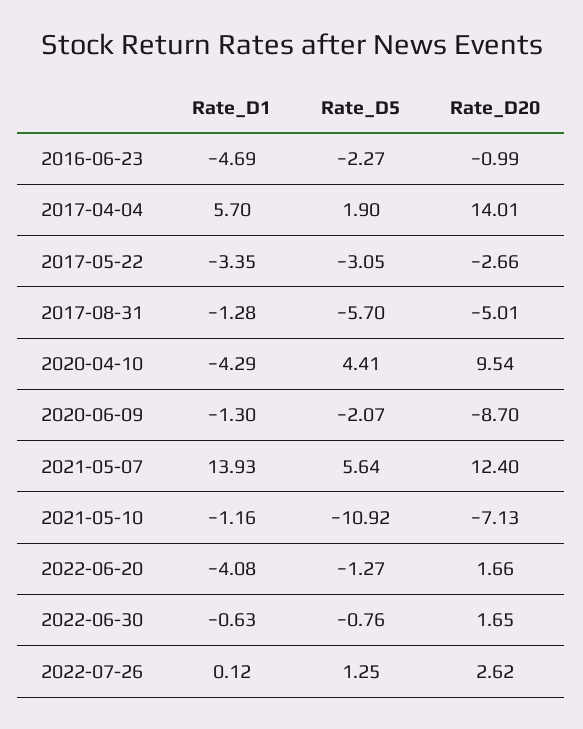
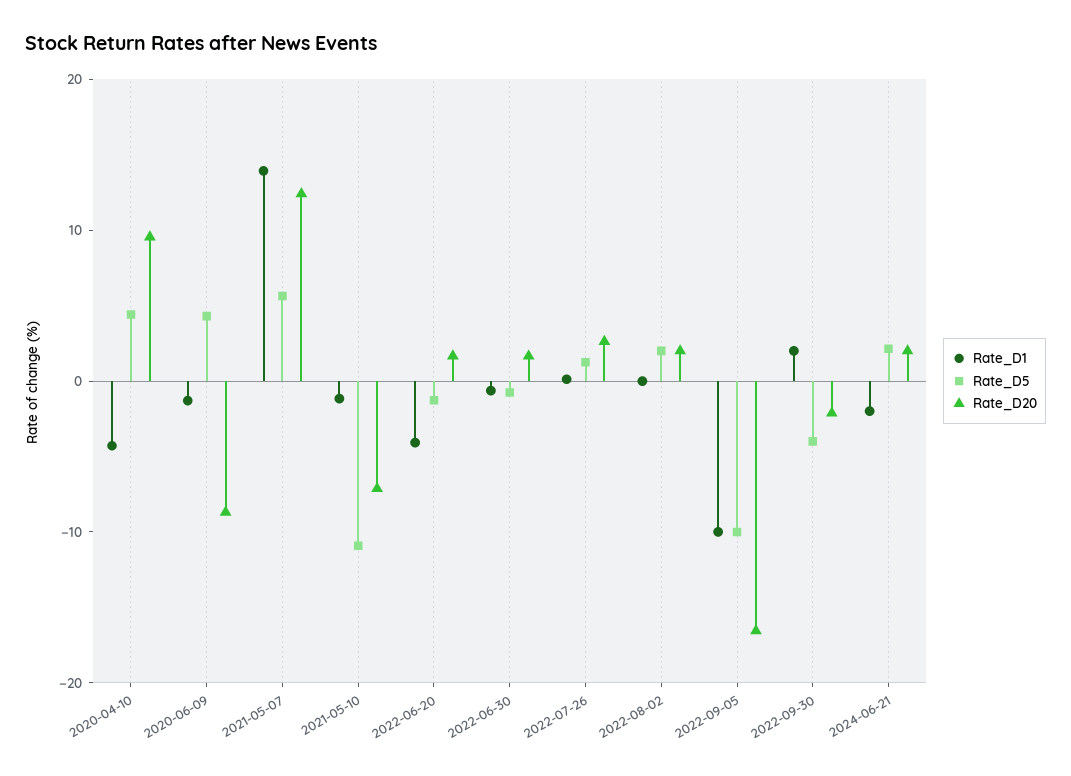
Rate_D1, 2016-06-23: -4.69 -> none
Rate_D5, 2016-06-23: -2.27 -> none
Rate_D20, 2016-06-23: -0.99 -> none
Rate_D1, 2017-04-04: 5.7 -> none
Rate_D5, 2017-04-04: 1.9 -> none
Rate_D20, 2017-04-04: 14.01 -> none
Rate_D1, 2017-05-22: -3.35 -> none
Rate_D5, 2017-05-22: -3.05 -> none
Rate_D20, 2017-05-22: -2.66 -> none
Rate_D1, 2017-08-31: -1.28 -> none
Rate_D5, 2017-08-31: -5.7 -> none
Rate_D20, 2017-08-31: -5.01 -> none
Rate_D5, 2020-06-09: -2.07 -> 4
Rate_D1, 2022-08-02: none -> 0
Rate_D5, 2022-08-02: none -> 2
Rate_D20, 2022-08-02: none -> 2
Rate_D1, 2022-09-05: none -> -10
Rate_D5, 2022-09-05: none -> -10
Rate_D20, 2022-09-05: none -> -16
Rate_D1, 2022-09-30: none -> 2
Rate_D5, 2022-09-30: none -> -4
Rate_D20, 2022-09-30: none -> -2
Rate_D1, 2024-06-21: none -> -2
Rate_D5, 2024-06-21: none -> 2
Rate_D20, 2024-06-21: none -> 2

